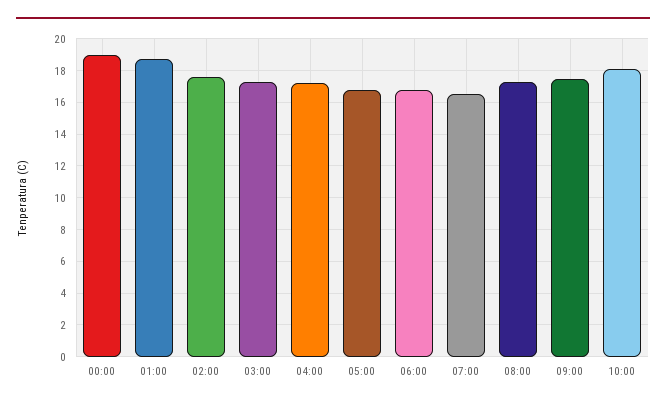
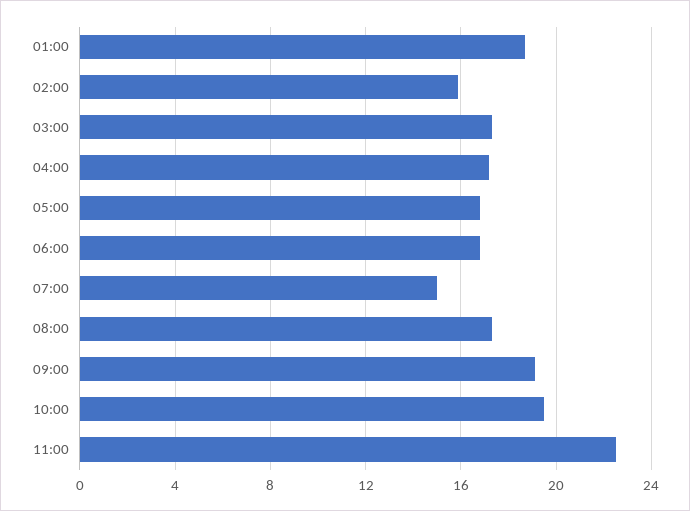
00:00: 19 -> none
02:00: 17.5 -> 16
07:00: 16.5 -> 15
09:00: 17.5 -> 19
10:00: 18 -> 19.5
11:00: none -> 22.5

